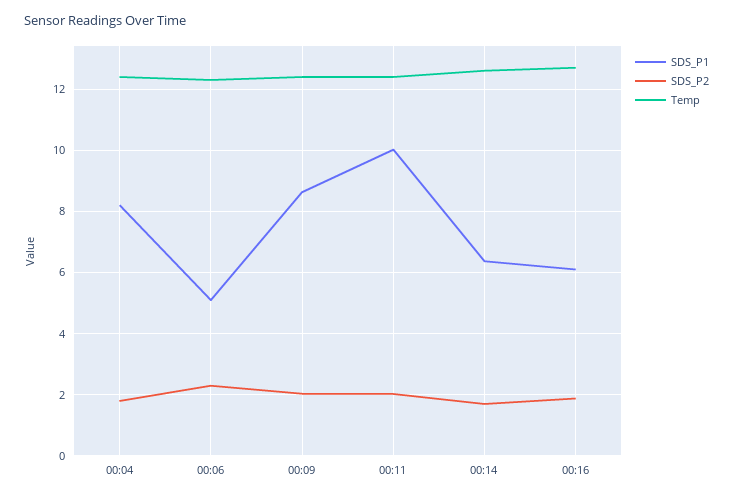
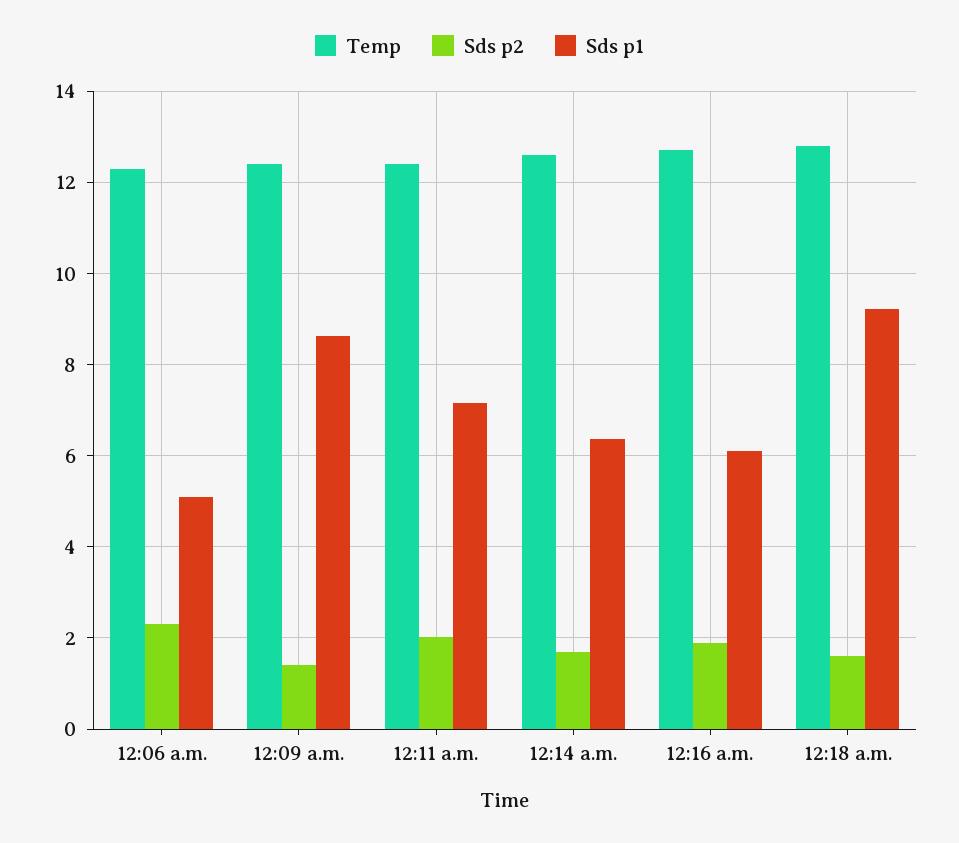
SDS_P1, 00:04: 8.2 -> none
SDS_P2, 00:04: 1.8 -> none
Temp, 00:04: 12.4 -> none
SDS_P2, 00:09: 2 -> 1.4
SDS_P1, 00:11: 10 -> 7.2
Temp, 12:18 a.m.: none -> 12.8
SDS_P2, 12:18 a.m.: none -> 1.6
SDS_P1, 12:18 a.m.: none -> 9.2

